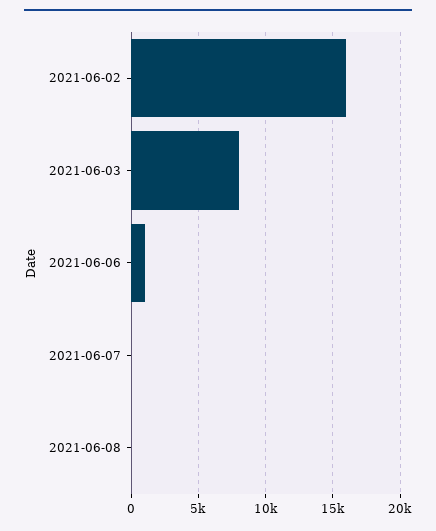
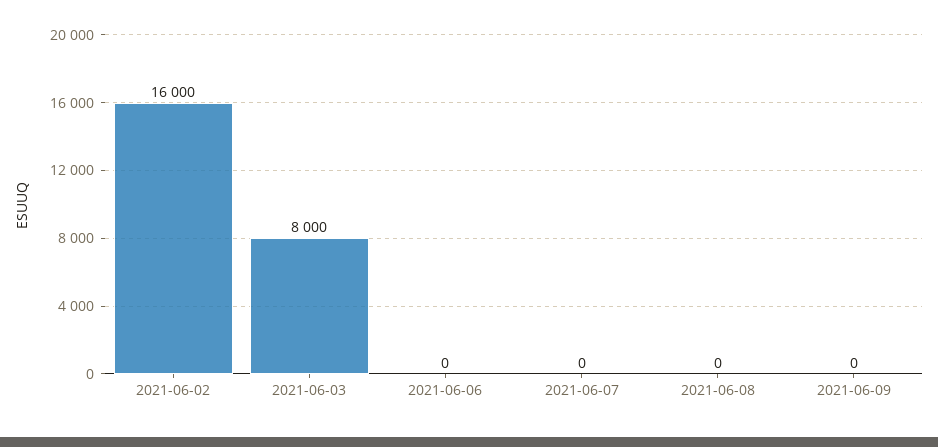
2021-06-06: 1000 -> 0
2021-06-09: none -> 0

